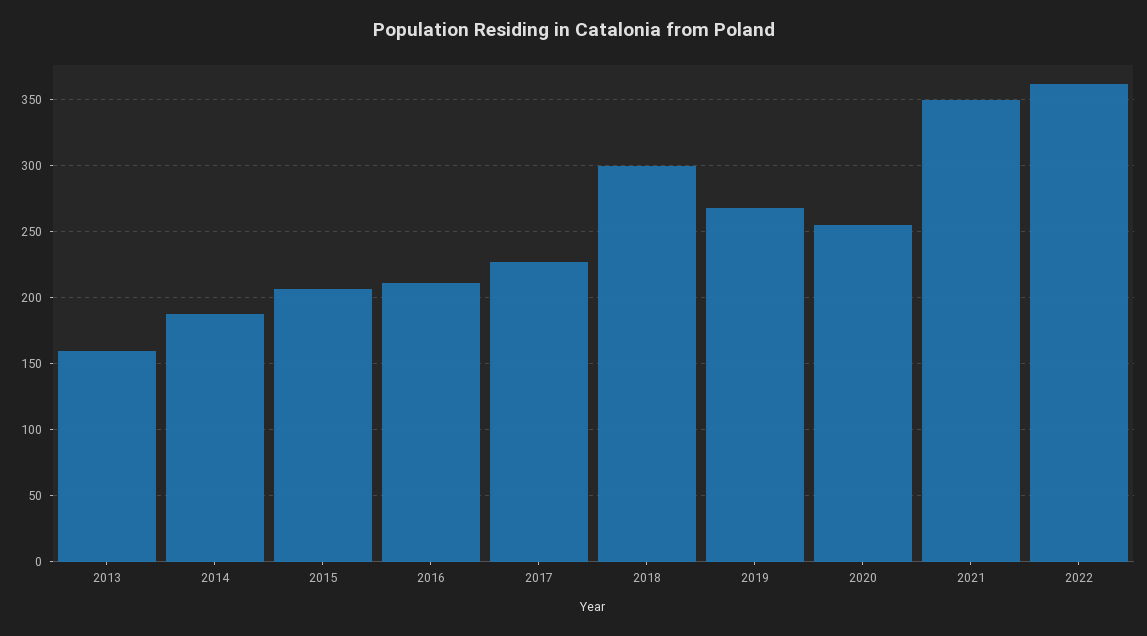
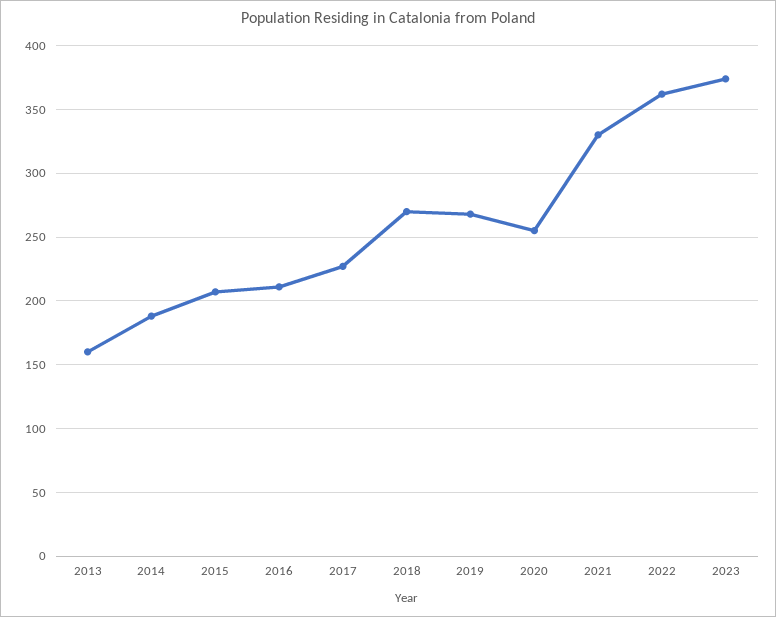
2018: 300 -> 270
2021: 350 -> 330
2023: none -> 375

